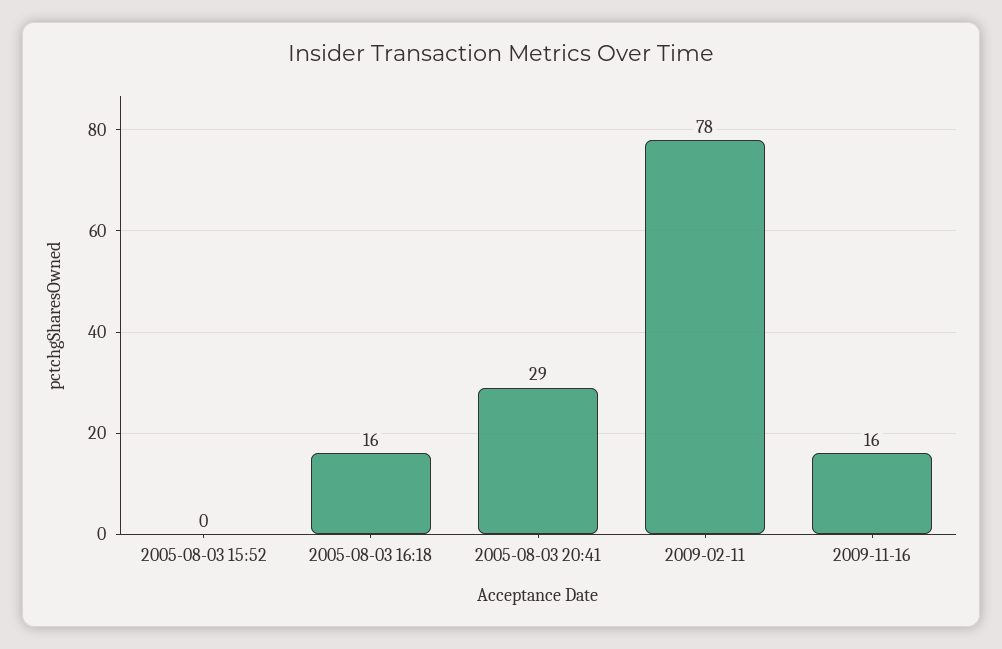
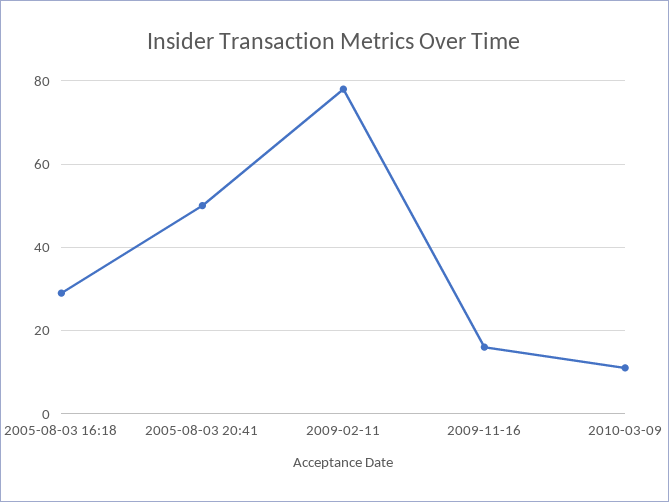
2005-08-03 15:52: 0 -> none
2005-08-03 16:18: 16 -> 30
2005-08-03 20:41: 29 -> 50
2010-03-09: none -> 10

